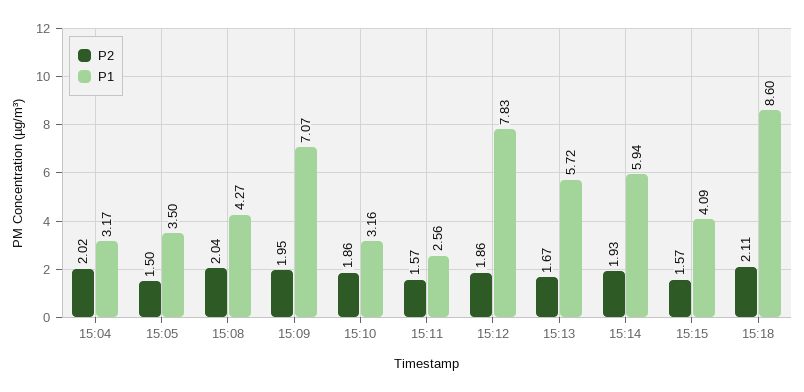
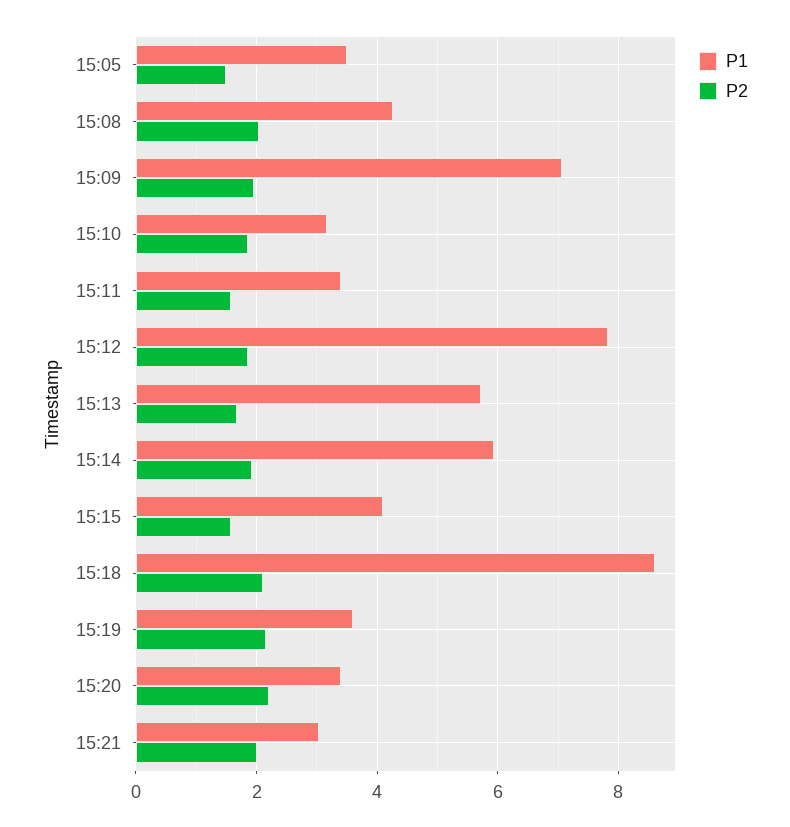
P2, 15:04: 2.02 -> none
P1, 15:04: 3.17 -> none
P1, 15:11: 2.56 -> 3.4
P1, 15:19: none -> 3.6
P2, 15:19: none -> 2.2
P1, 15:20: none -> 3.4
P2, 15:20: none -> 2.2
P1, 15:21: none -> 3
P2, 15:21: none -> 2

